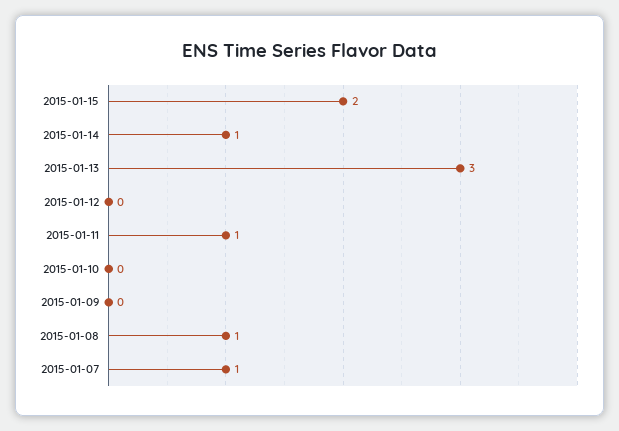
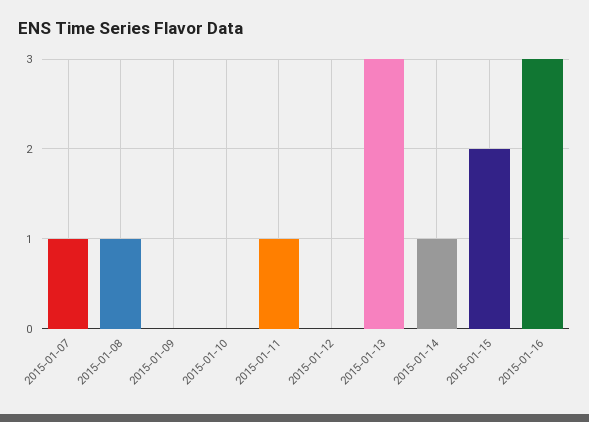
2015-01-16: none -> 3

